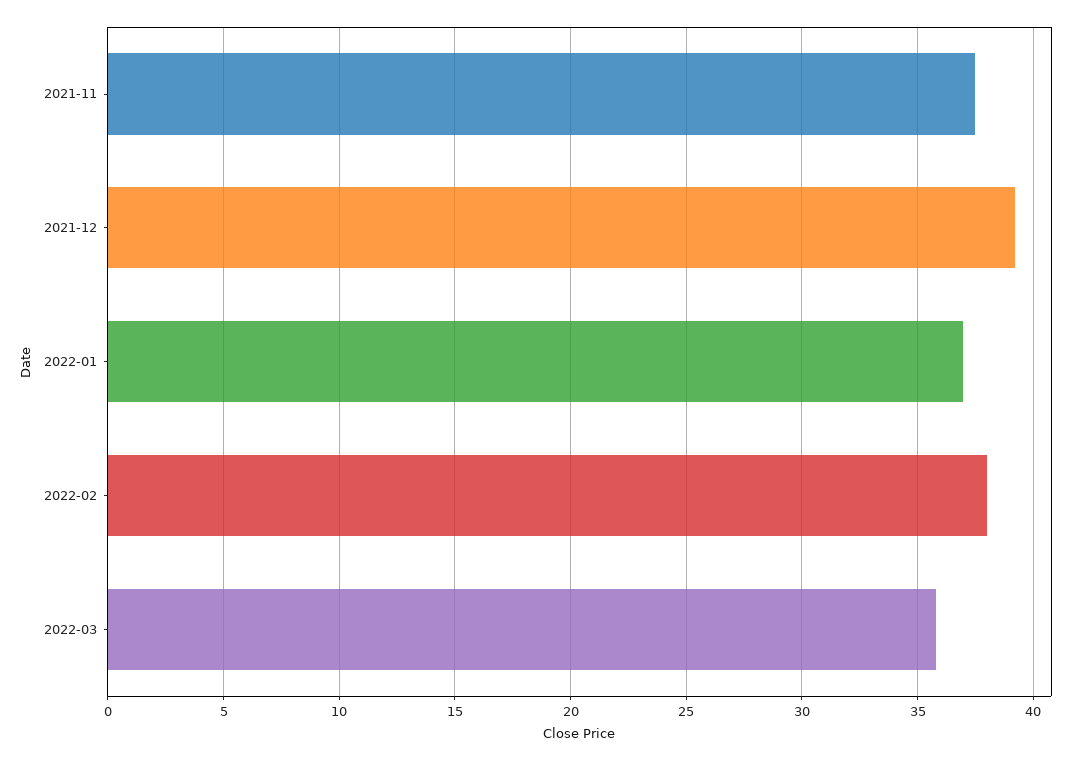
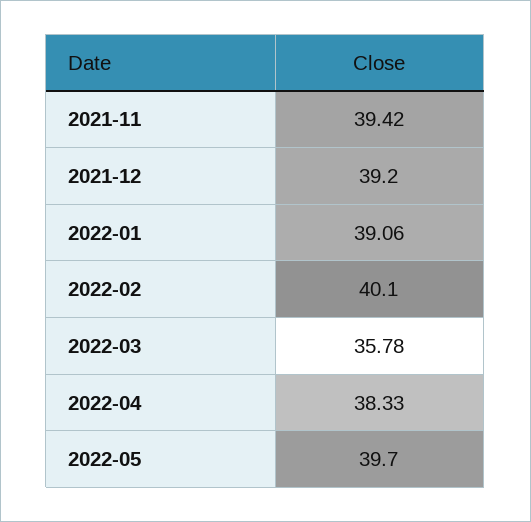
2021-11: 37.5 -> 39.42
2022-01: 37 -> 39.06
2022-02: 38 -> 40.1
2022-04: none -> 38.33
2022-05: none -> 39.7

